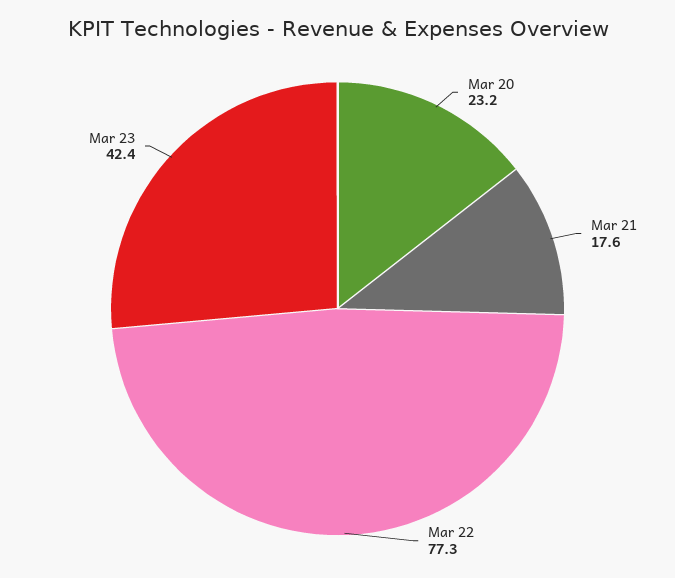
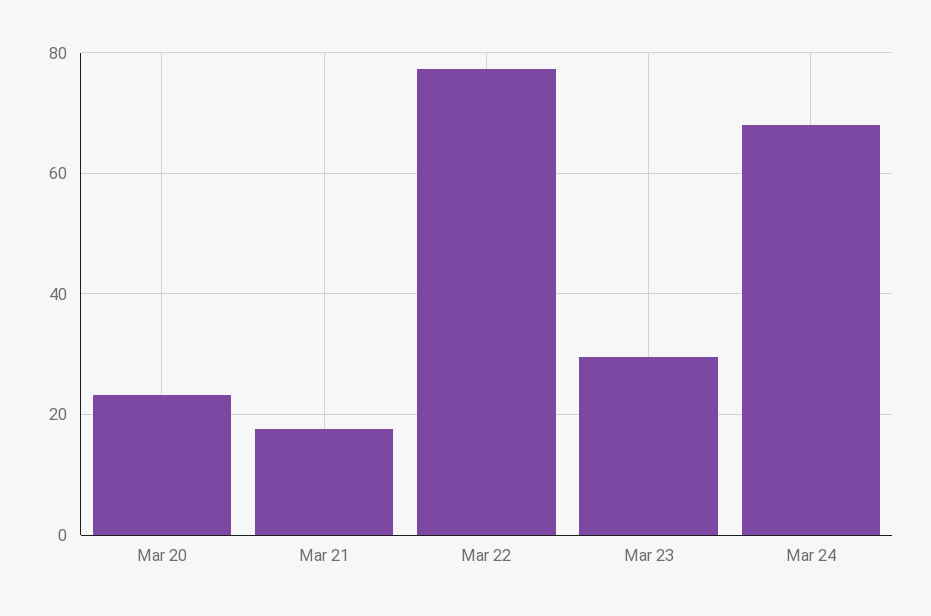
Mar 23: 42.4 -> 30
Mar 24: none -> 68

